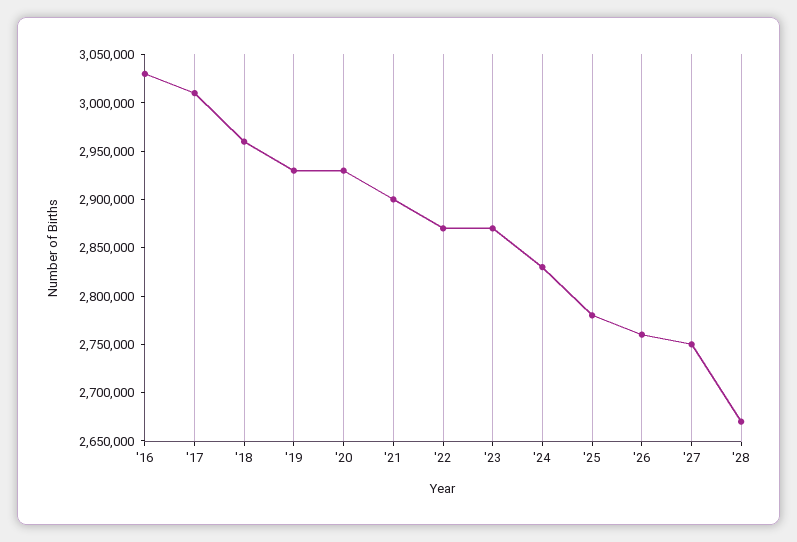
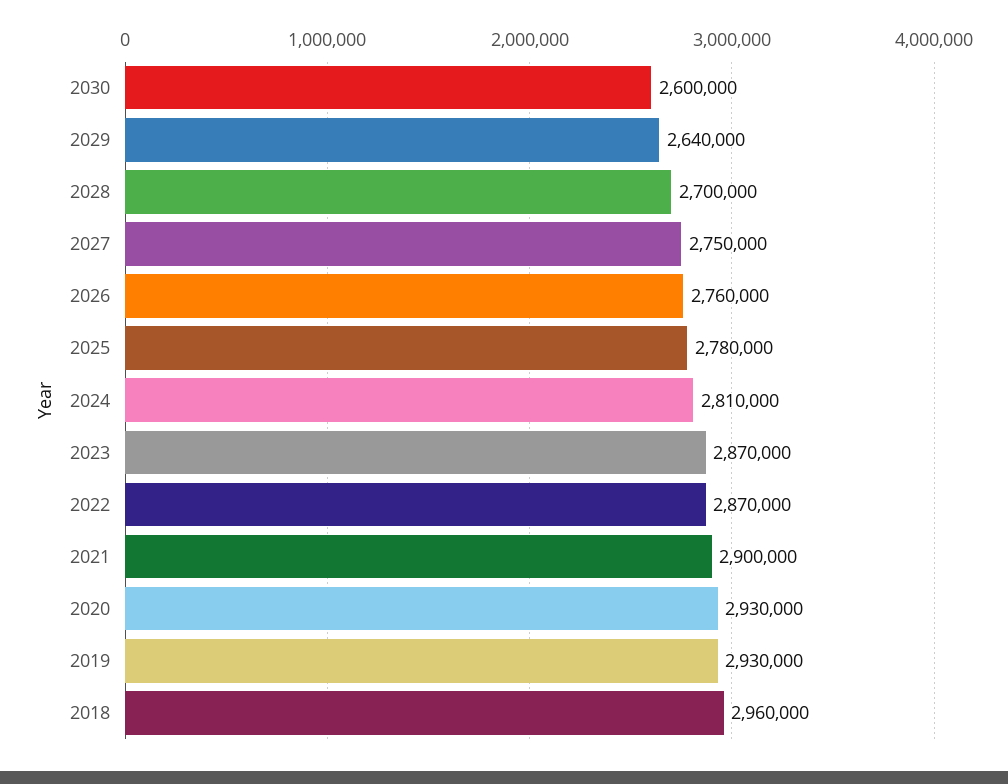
'16: 3030000 -> none
'17: 3010000 -> none
'24: 2830000 -> 2810000
'28: 2670000 -> 2700000
2030: none -> 2600000
2029: none -> 2640000

